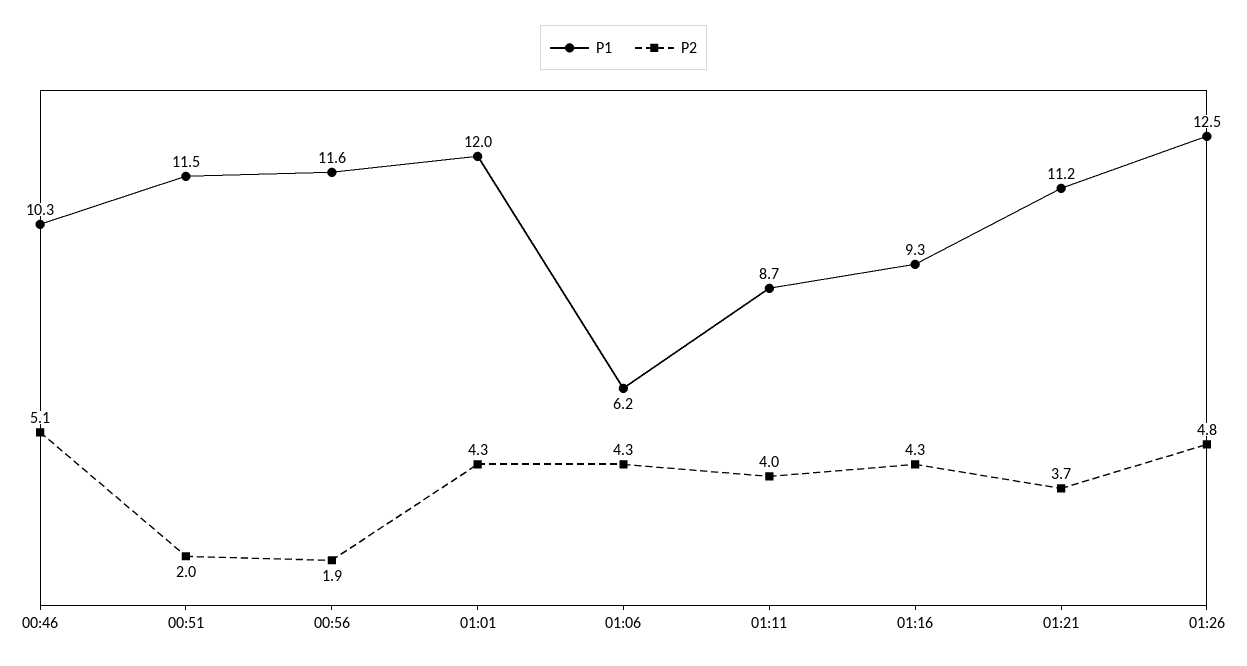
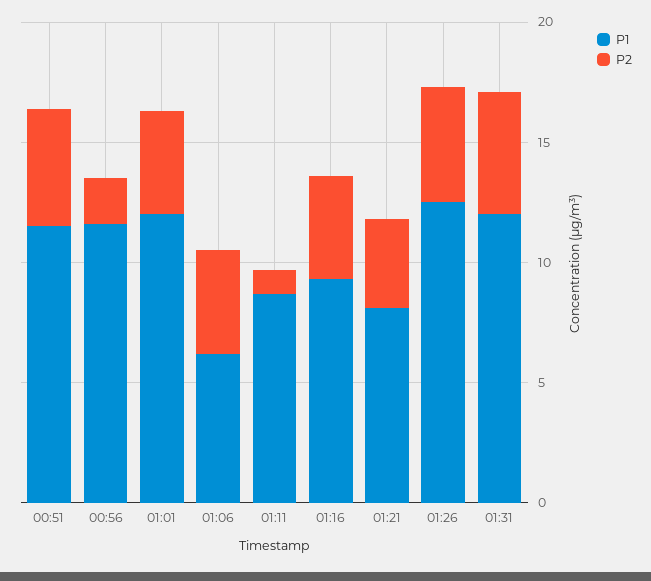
P1, 00:46: 10.3 -> none
P2, 00:46: 5.1 -> none
P2, 00:51: 2 -> 5
P2, 01:11: 4 -> 1
P1, 01:21: 11.2 -> 8
P1, 01:31: none -> 12
P2, 01:31: none -> 5

